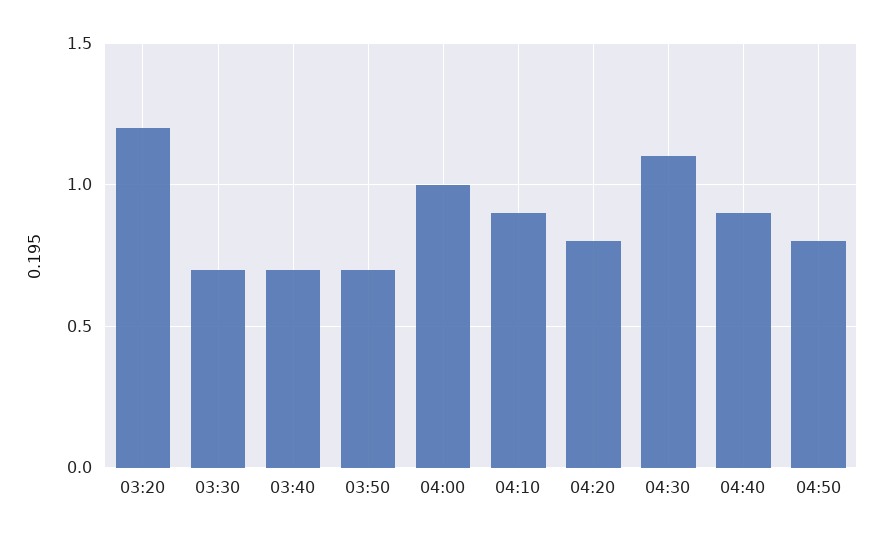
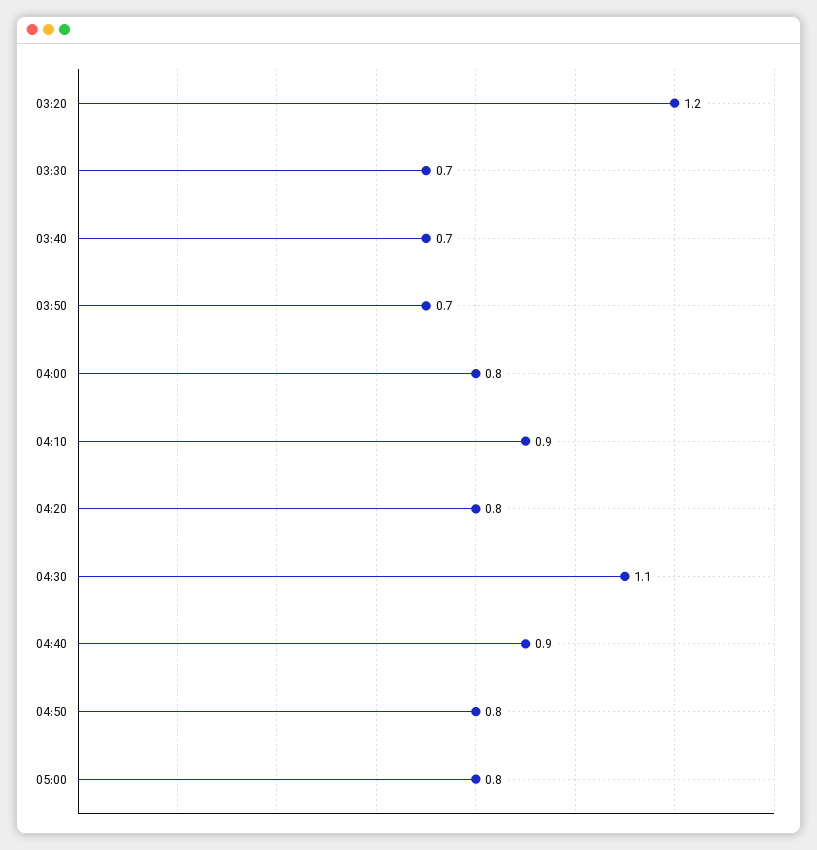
04:00: 1 -> 0.8
05:00: none -> 0.8

